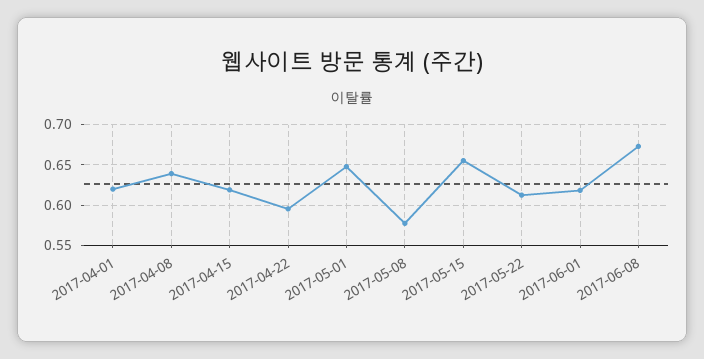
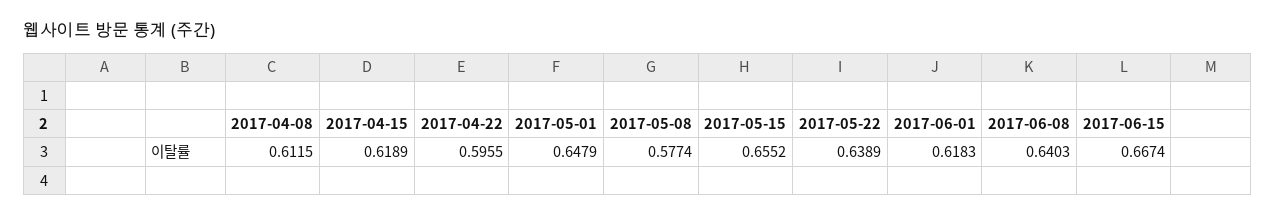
2017-04-01: 0.62 -> none
2017-04-08: 0.64 -> 0.6115
2017-05-22: 0.61 -> 0.6389
2017-06-08: 0.67 -> 0.6403
2017-06-15: none -> 0.6674

